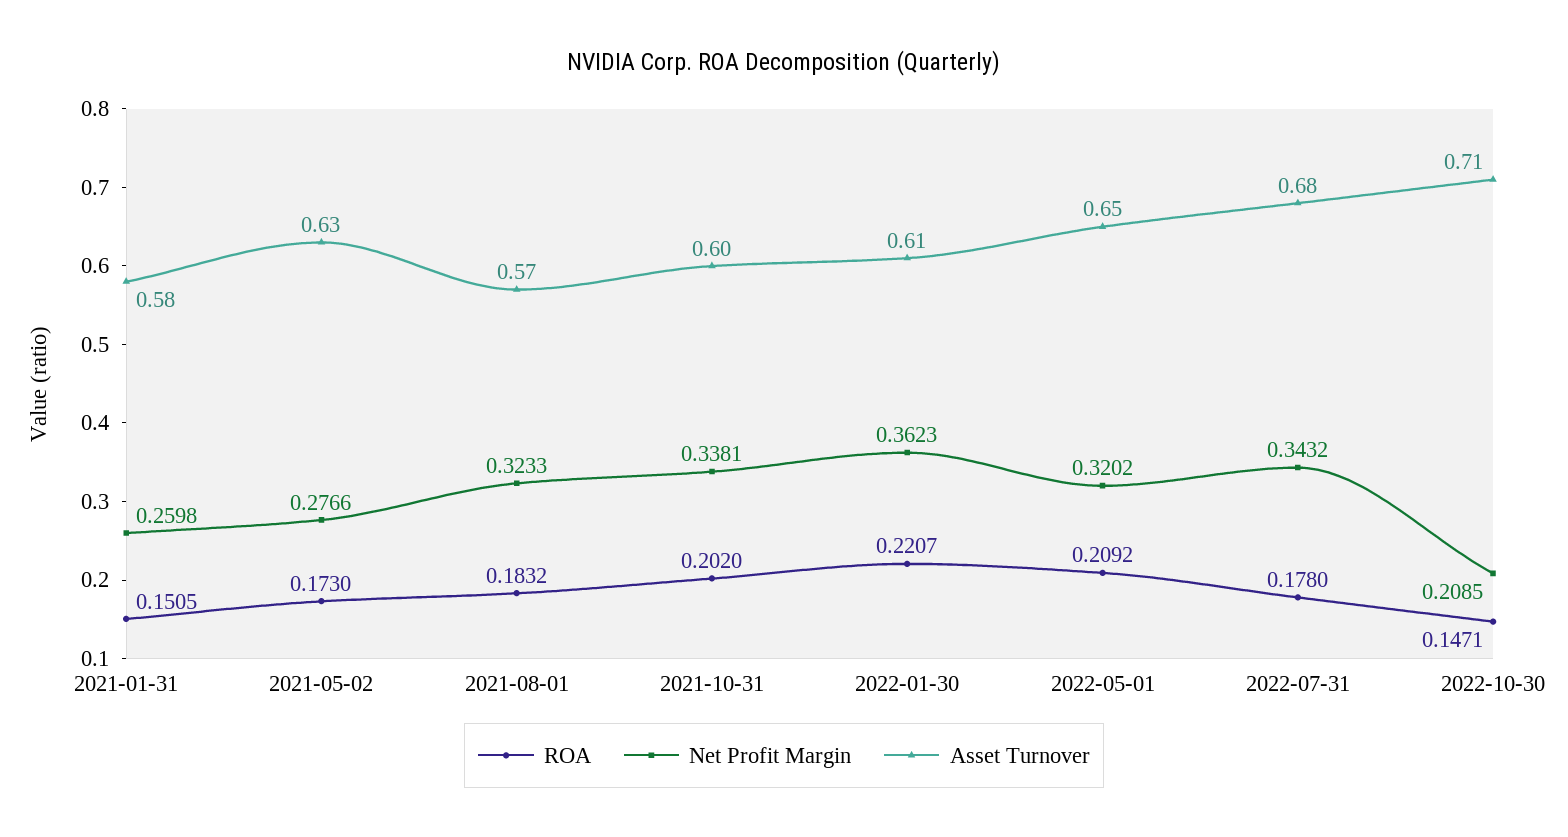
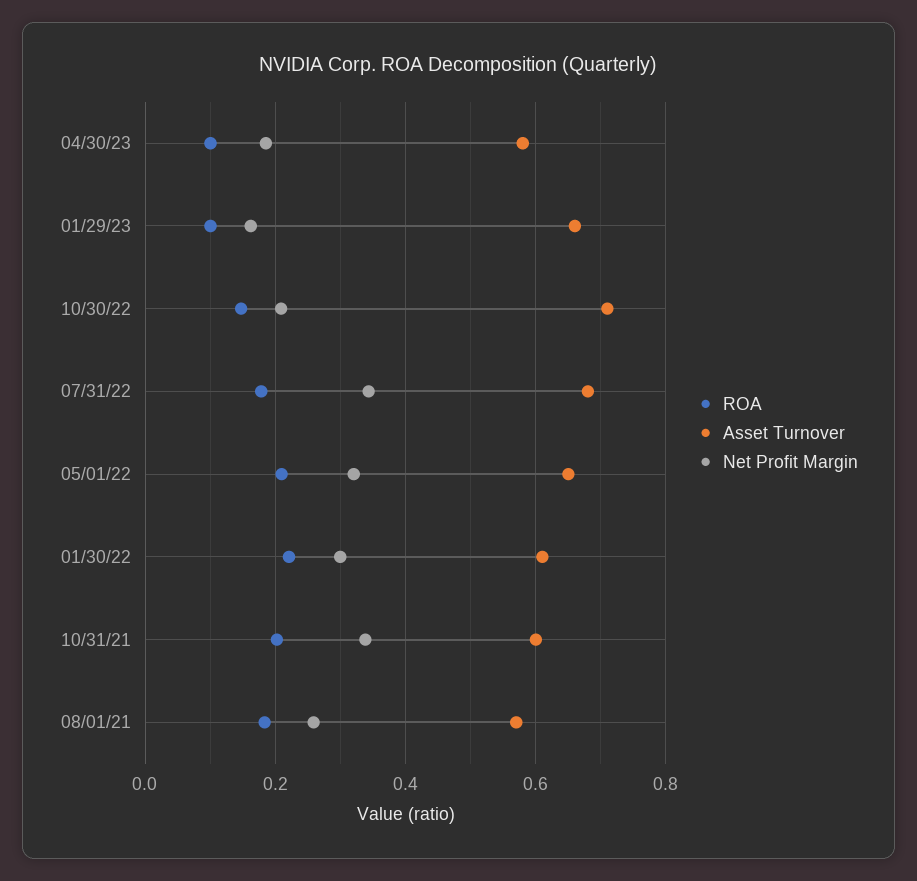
ROA, 2021-01-31: 0.1505 -> none
Net Profit Margin, 2021-01-31: 0.2598 -> none
Asset Turnover, 2021-01-31: 0.58 -> none
ROA, 2021-05-02: 0.173 -> none
Net Profit Margin, 2021-05-02: 0.2766 -> none
Asset Turnover, 2021-05-02: 0.63 -> none
Net Profit Margin, 2021-08-01: 0.3233 -> 0.26
Net Profit Margin, 2022-01-30: 0.3623 -> 0.3
ROA, 04/30/23: none -> 0.1
Asset Turnover, 04/30/23: none -> 0.58
Net Profit Margin, 04/30/23: none -> 0.18
ROA, 01/29/23: none -> 0.1
Asset Turnover, 01/29/23: none -> 0.66
Net Profit Margin, 01/29/23: none -> 0.16

